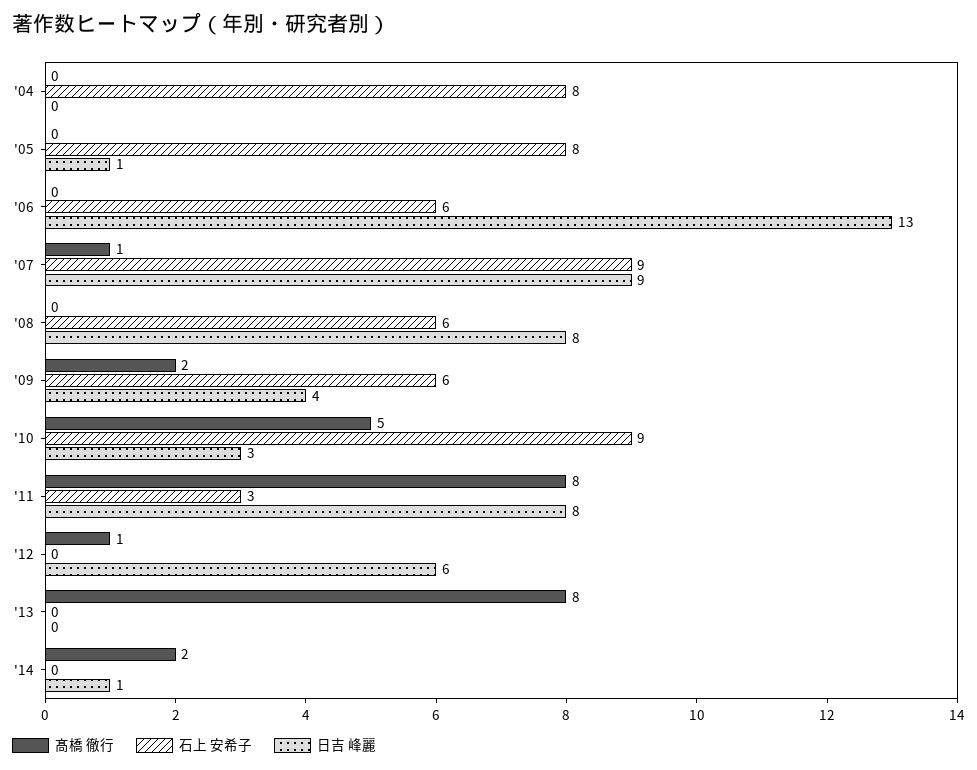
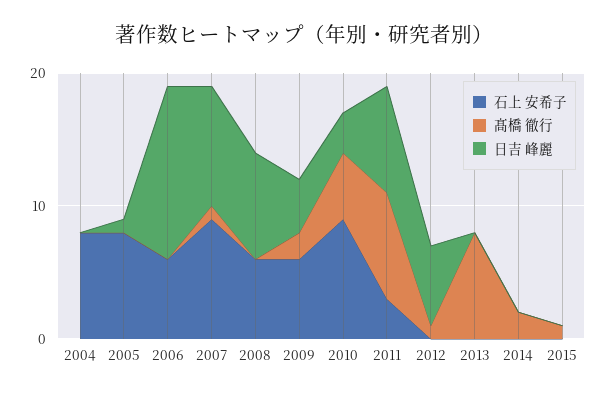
日吉 峰麗, '14: 1 -> 0
石上 安希子, 2015: none -> 0
髙橋 徹行, 2015: none -> 1
日吉 峰麗, 2015: none -> 0

